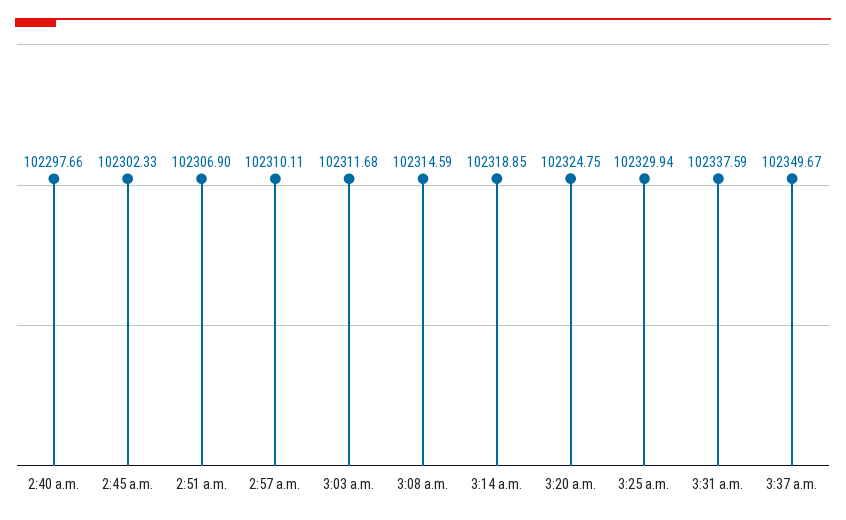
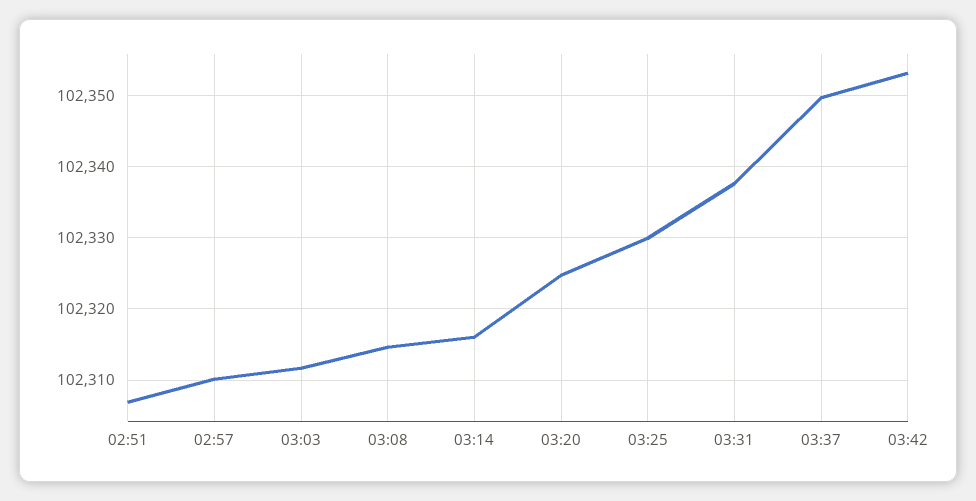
2:40 a.m.: 102297.66 -> none
2:45 a.m.: 102302.33 -> none
3:14 a.m.: 102318.85 -> 102316
03:42: none -> 102353

